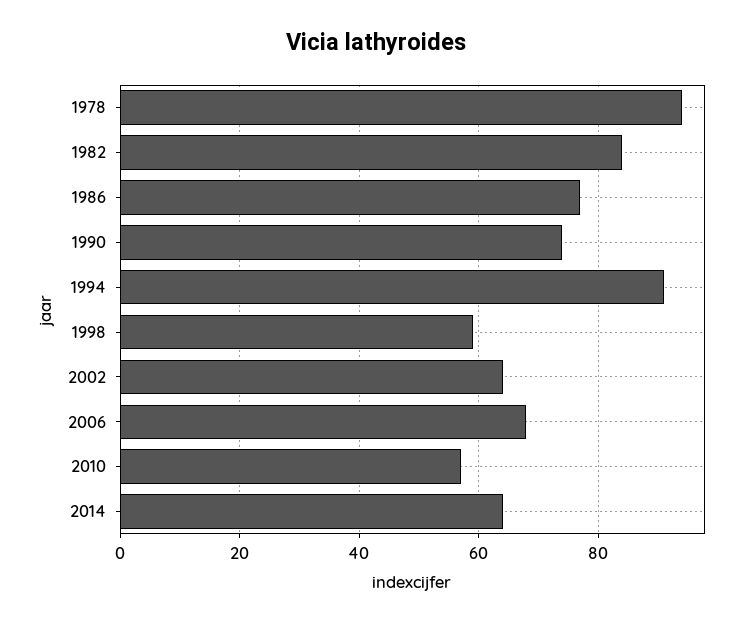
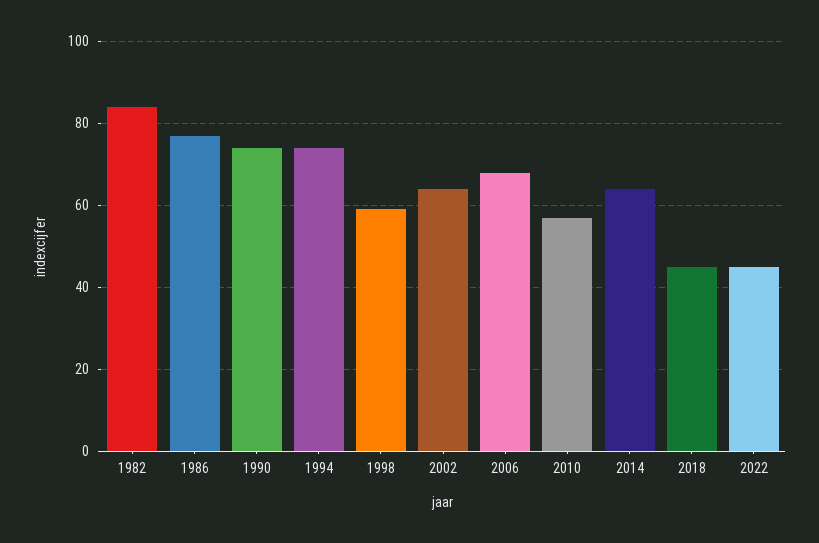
1978: 95 -> none
1994: 90 -> 75
2018: none -> 45
2022: none -> 45

